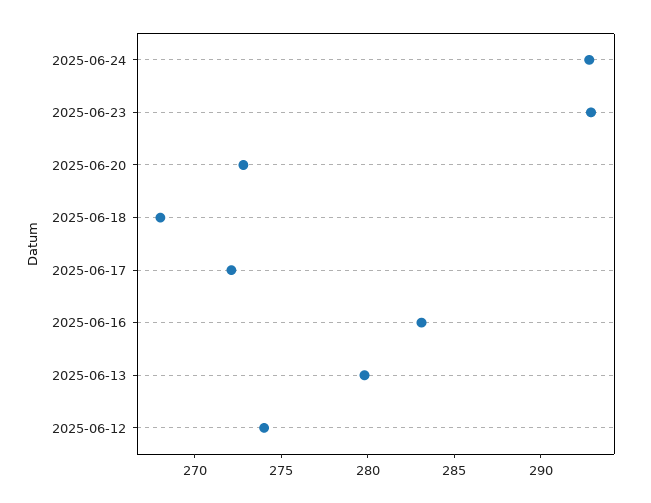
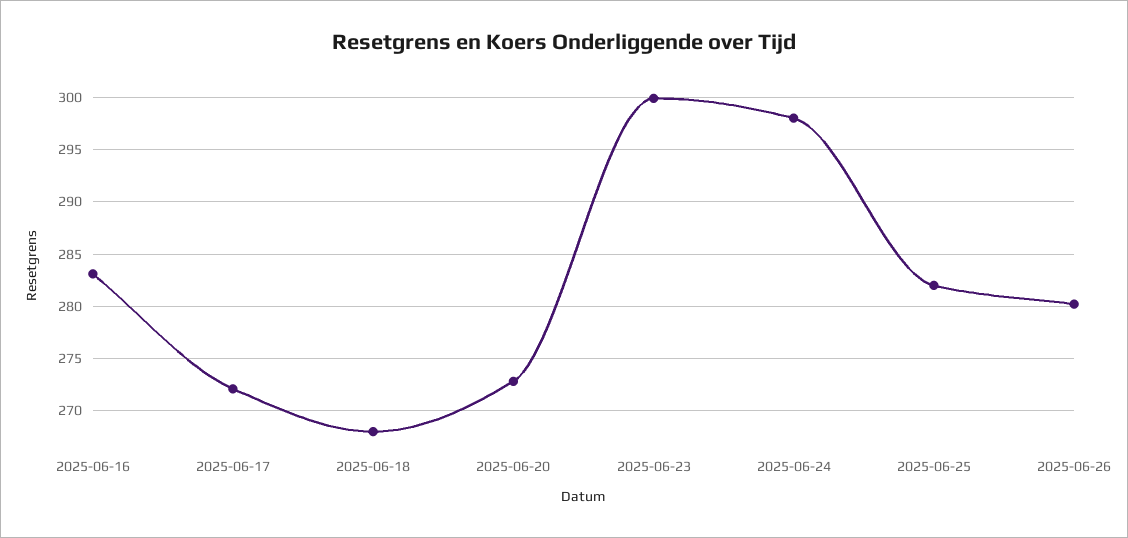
2025-06-24: 293 -> 298
2025-06-23: 293 -> 300
2025-06-13: 280 -> none
2025-06-12: 274 -> none
2025-06-25: none -> 282
2025-06-26: none -> 280

